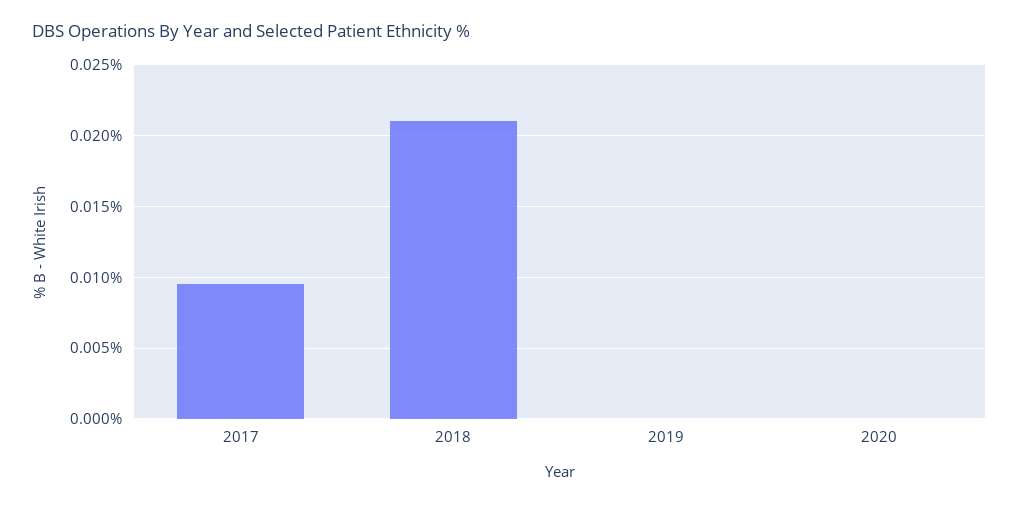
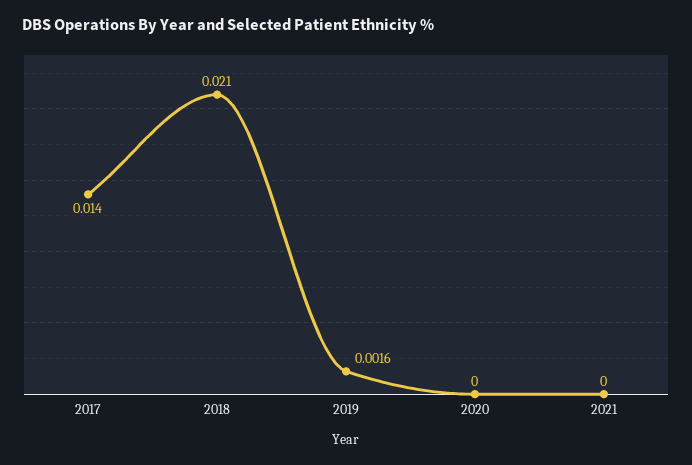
2017: 0.0095 -> 0.014
2019: 0 -> 0.0016
2021: none -> 0

